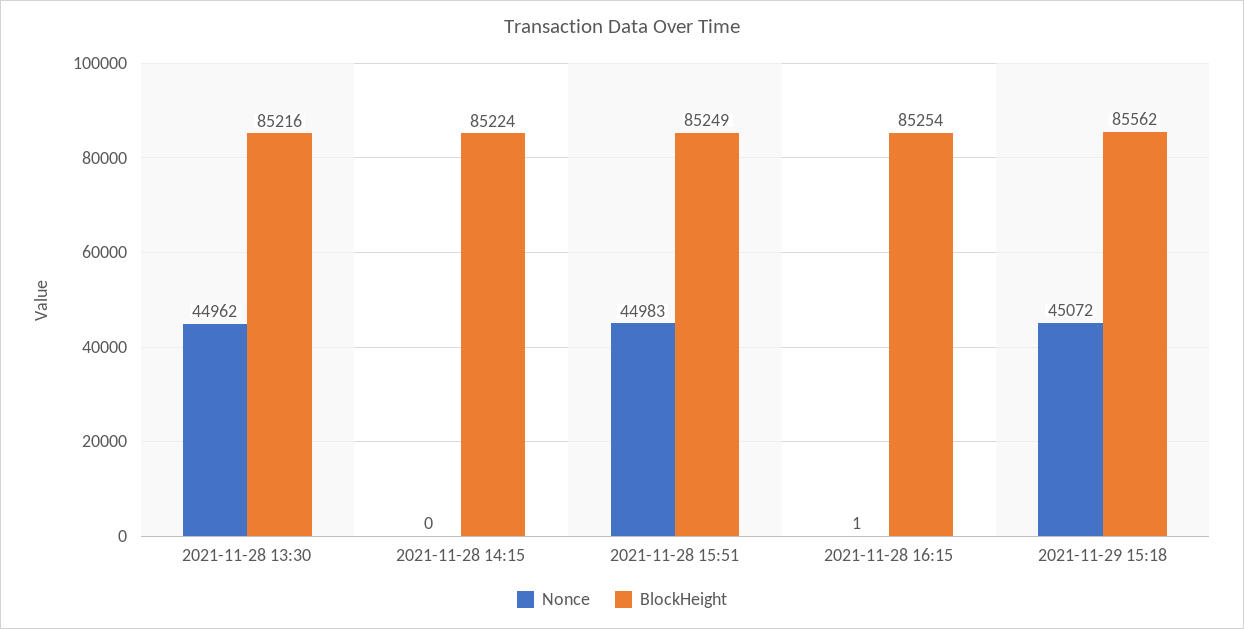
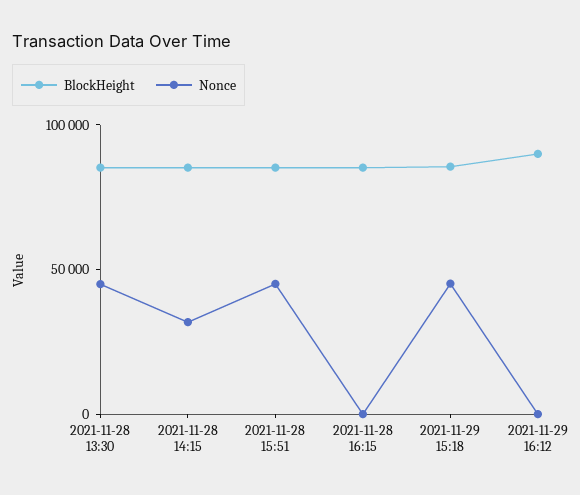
Nonce, 2021-11-28 14:15: 0 -> 30000
BlockHeight, 2021-11-29 16:12: none -> 90000
Nonce, 2021-11-29 16:12: none -> 0

